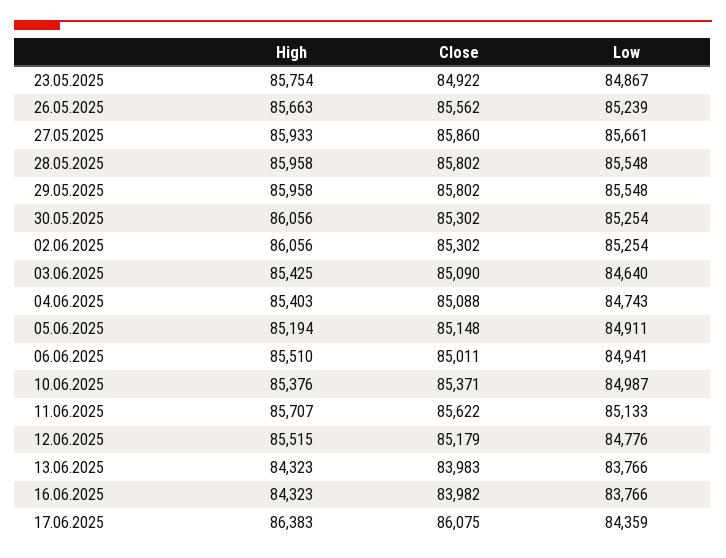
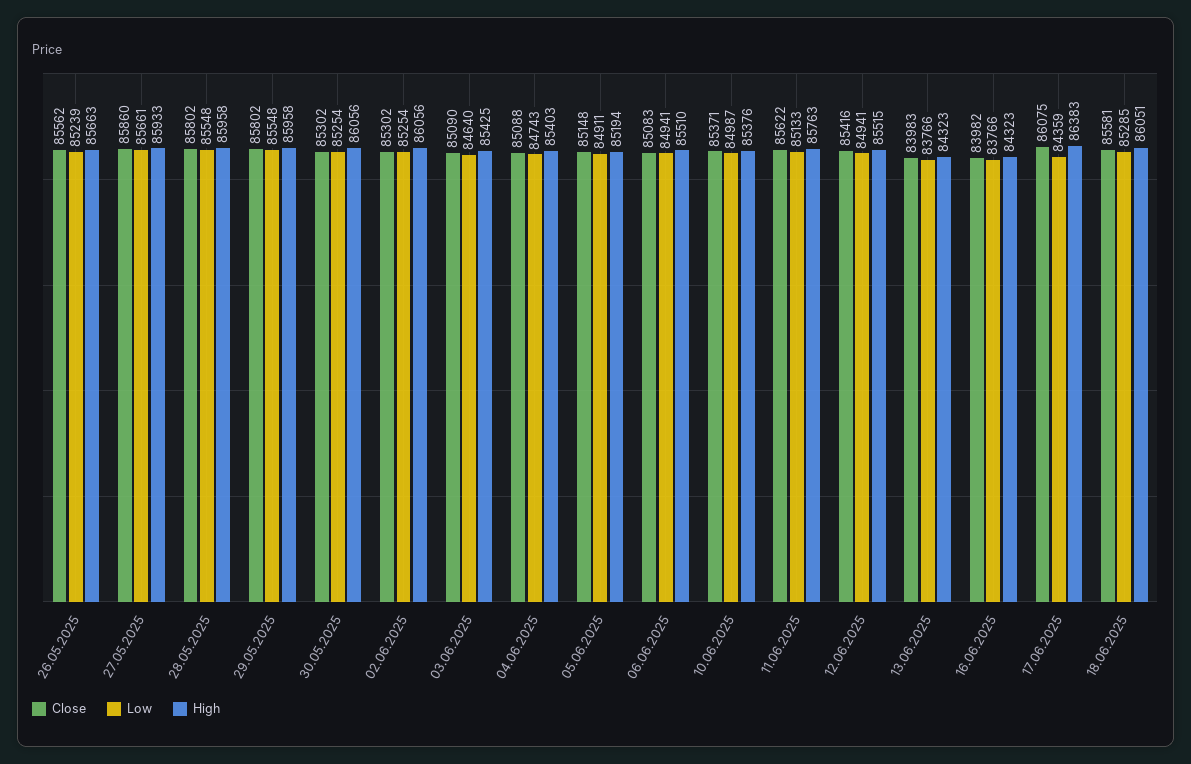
High, 23.05.2025: 85754 -> none
Close, 23.05.2025: 84922 -> none
Low, 23.05.2025: 84867 -> none
Close, 06.06.2025: 85011 -> 85083
High, 11.06.2025: 85707 -> 85763
Close, 12.06.2025: 85179 -> 85416
Low, 12.06.2025: 84776 -> 84941
Close, 18.06.2025: none -> 85581
Low, 18.06.2025: none -> 85285
High, 18.06.2025: none -> 86051

